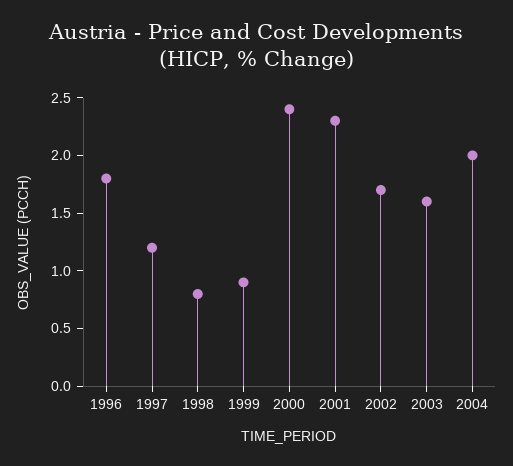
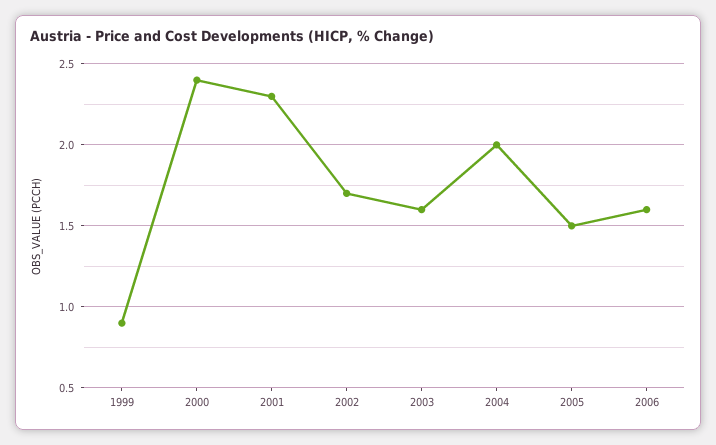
1996: 1.8 -> none
1997: 1.2 -> none
1998: 0.8 -> none
2005: none -> 1.5
2006: none -> 1.6

